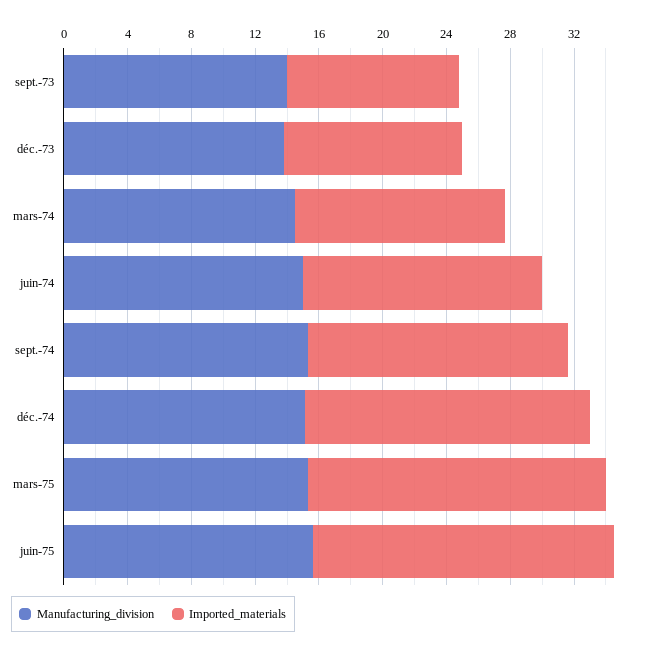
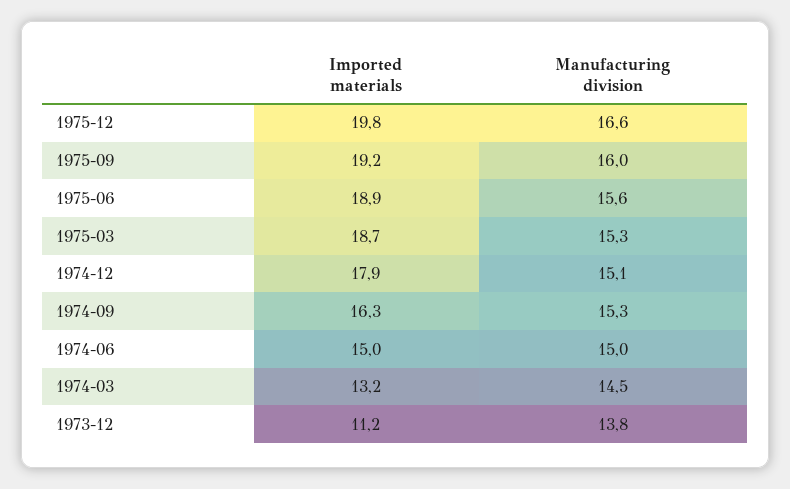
Manufacturing_division, sept.-73: 14 -> none
Imported_materials, sept.-73: 11 -> none
Imported_materials, 1975-12: none -> 19.8
Manufacturing_division, 1975-12: none -> 16.6
Imported_materials, 1975-09: none -> 19.2
Manufacturing_division, 1975-09: none -> 16

